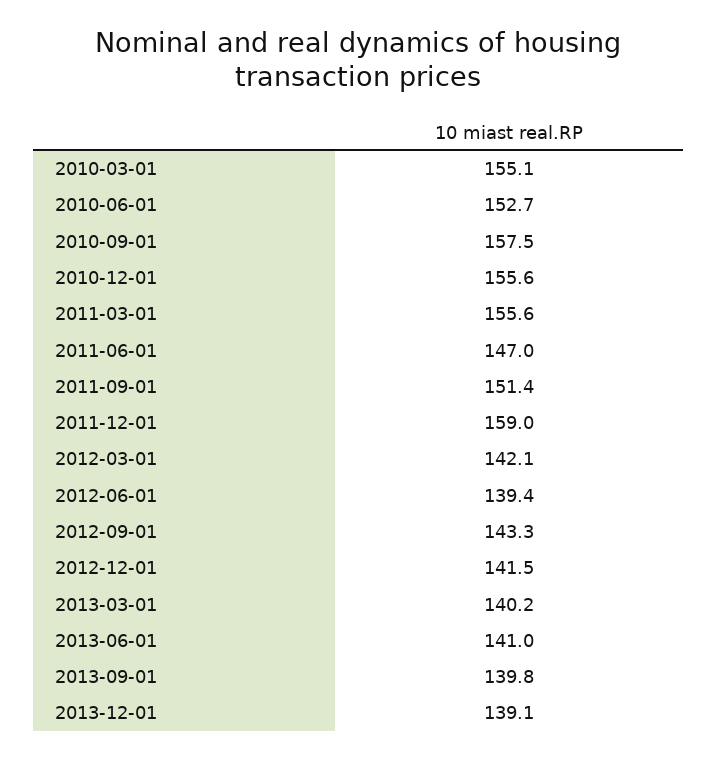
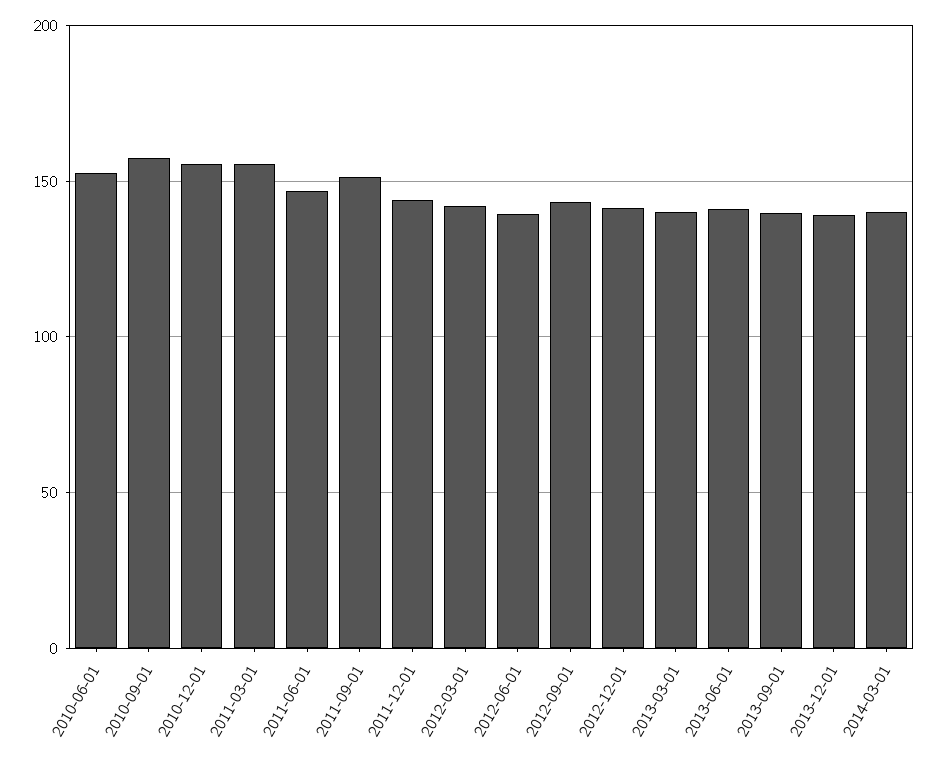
2010-03-01: 155.1 -> none
2011-12-01: 159 -> 145
2014-03-01: none -> 140

